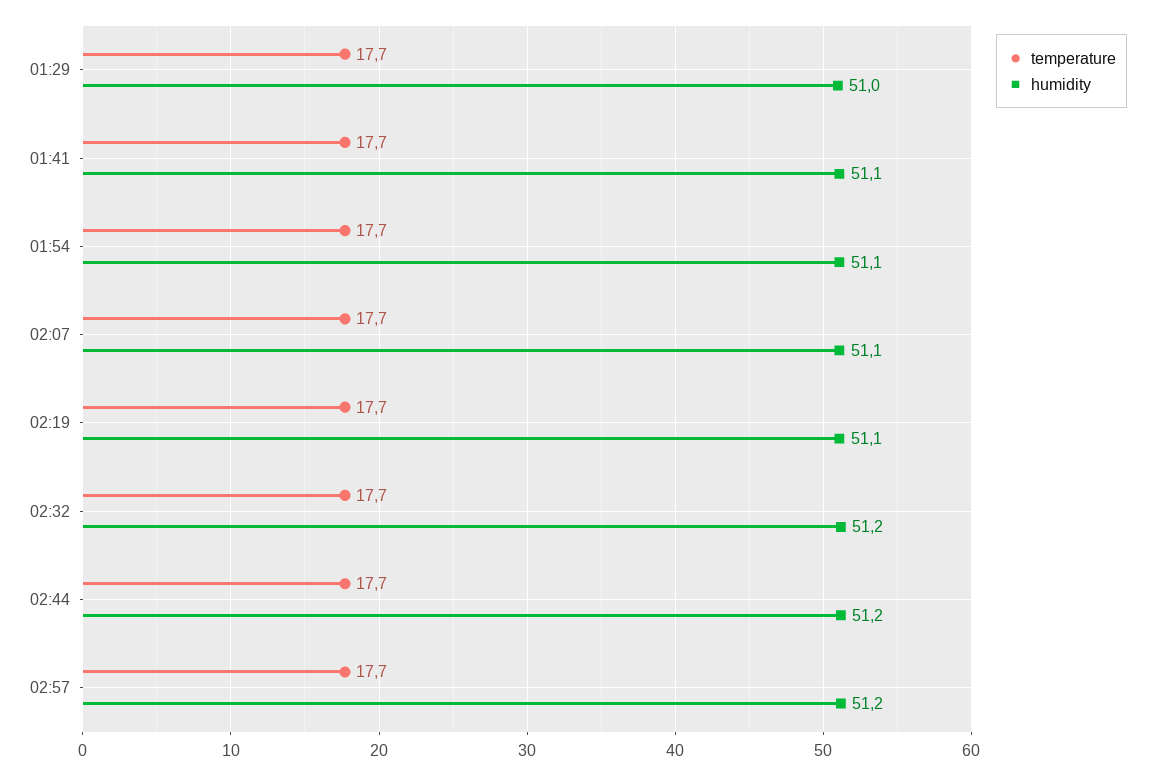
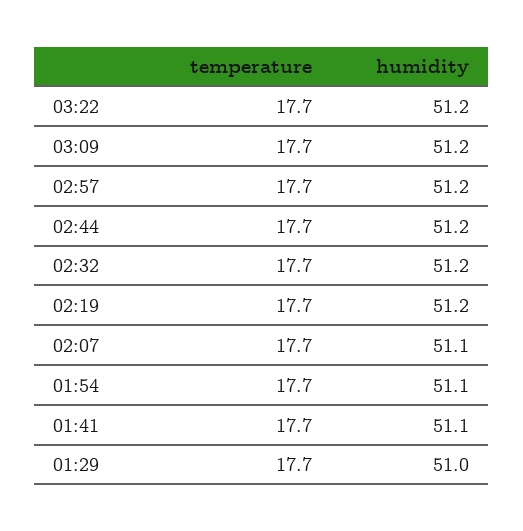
humidity, 02:19: 51.1 -> 51.2
temperature, 03:22: none -> 17.7
humidity, 03:22: none -> 51.2
temperature, 03:09: none -> 17.7
humidity, 03:09: none -> 51.2

